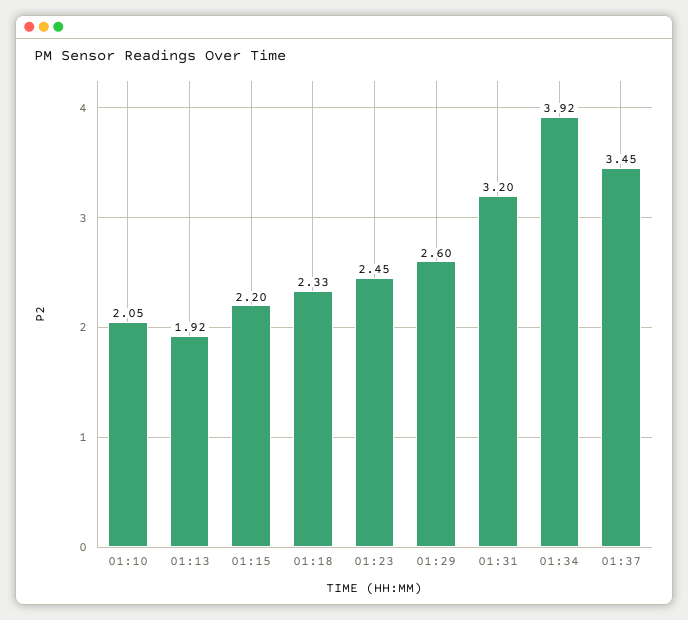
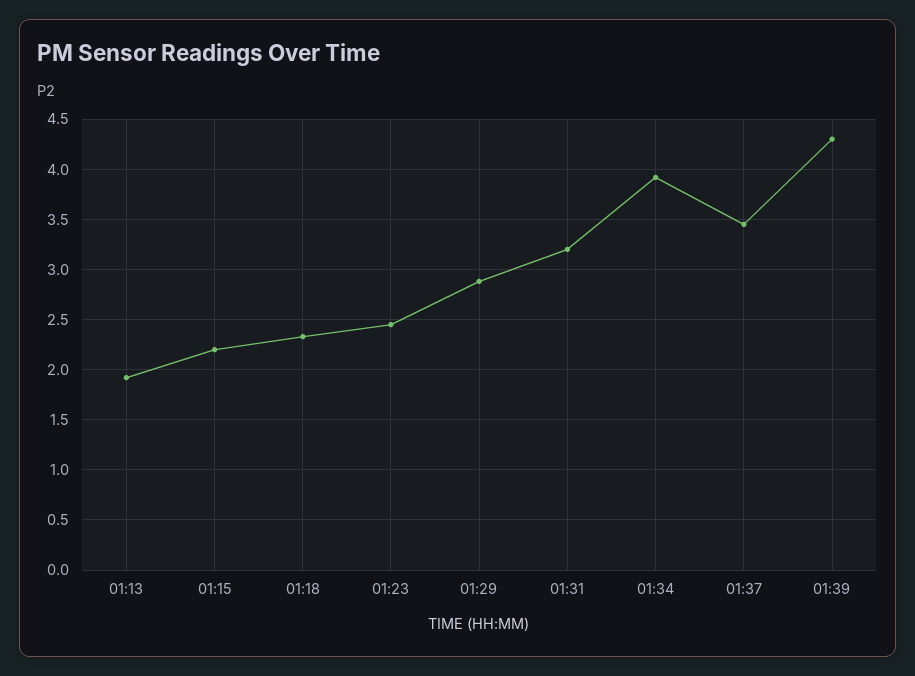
01:10: 2.05 -> none
01:29: 2.6 -> 2.9
01:39: none -> 4.3

